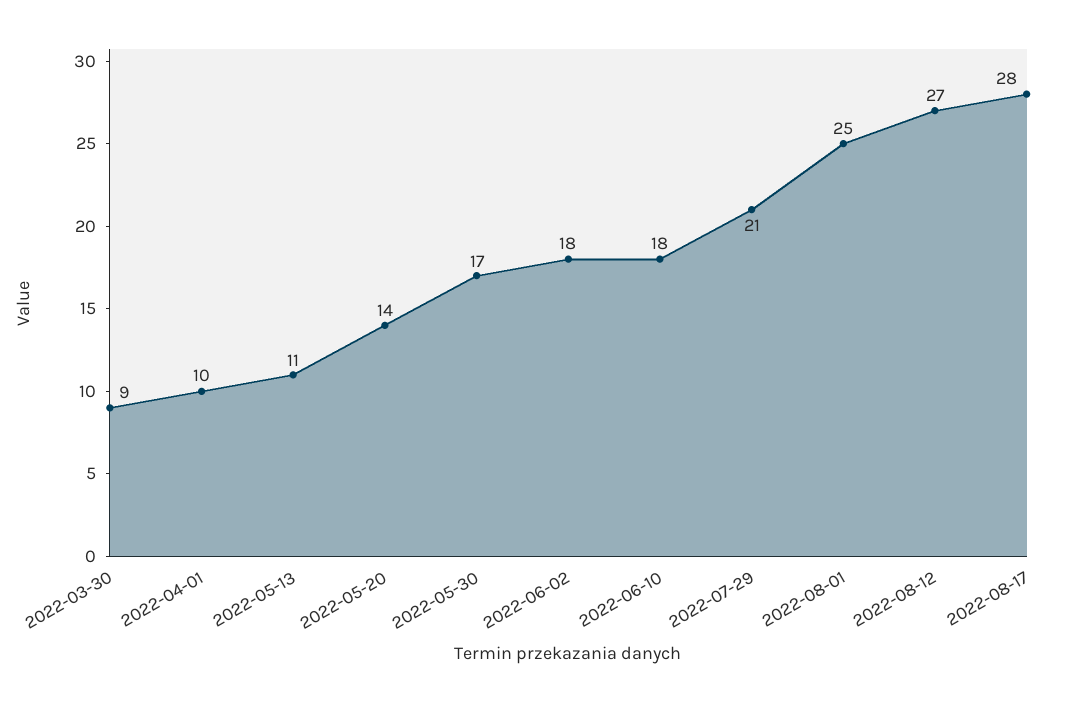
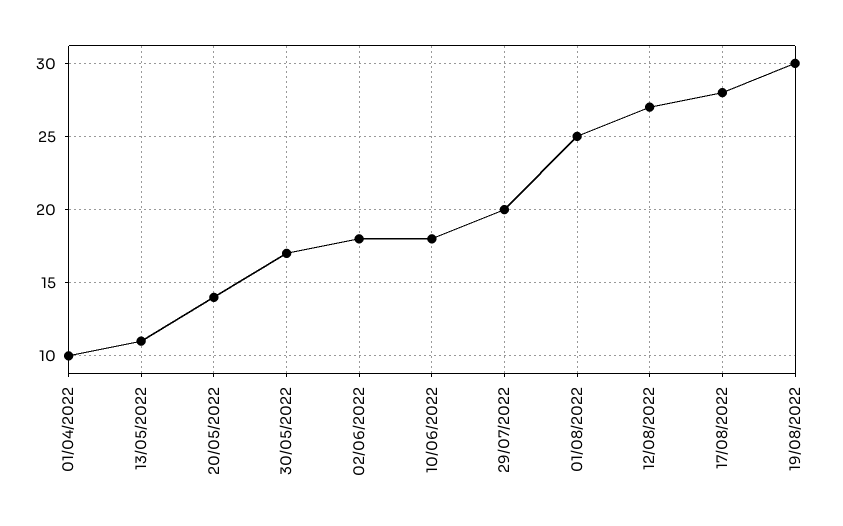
2022-03-30: 9 -> none
2022-07-29: 21 -> 20
19/08/2022: none -> 30

